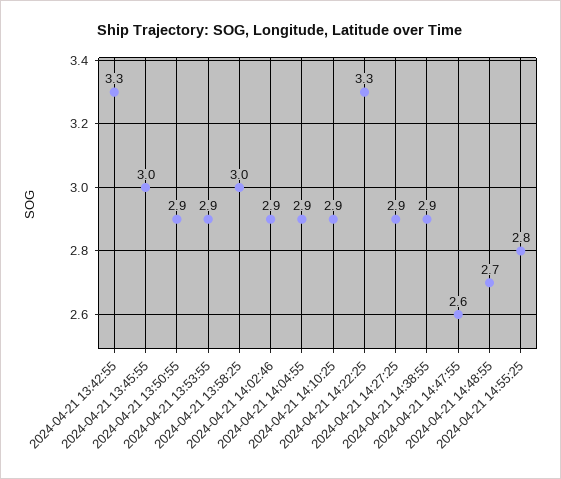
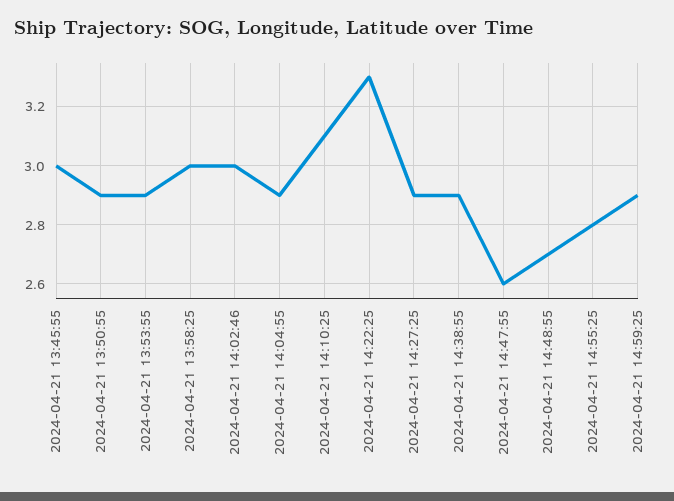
2024-04-21 13:42:55: 3.3 -> none
2024-04-21 14:02:46: 2.9 -> 3
2024-04-21 14:10:25: 2.9 -> 3.1
2024-04-21 14:59:25: none -> 2.9

